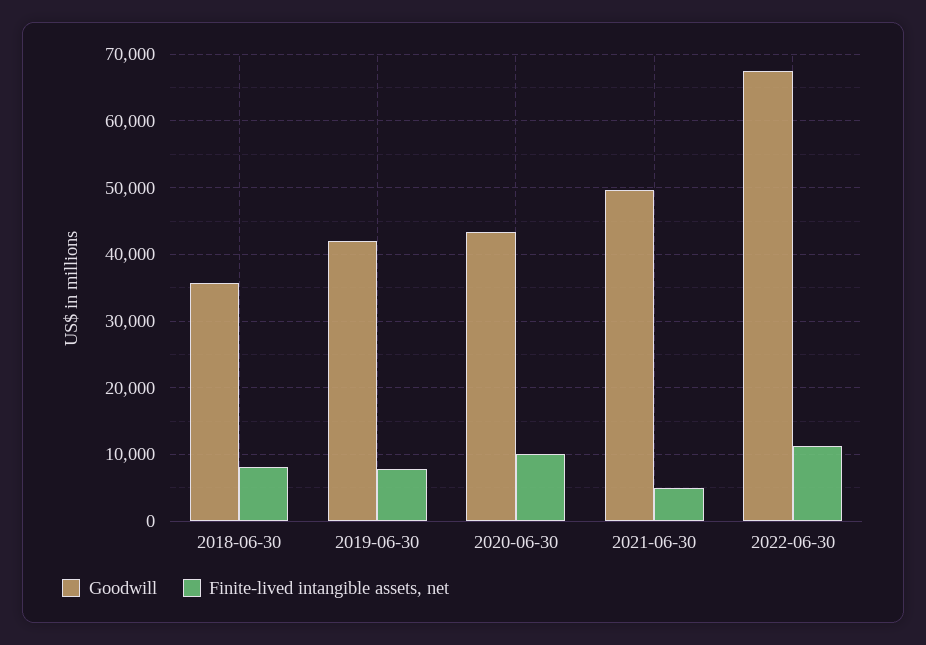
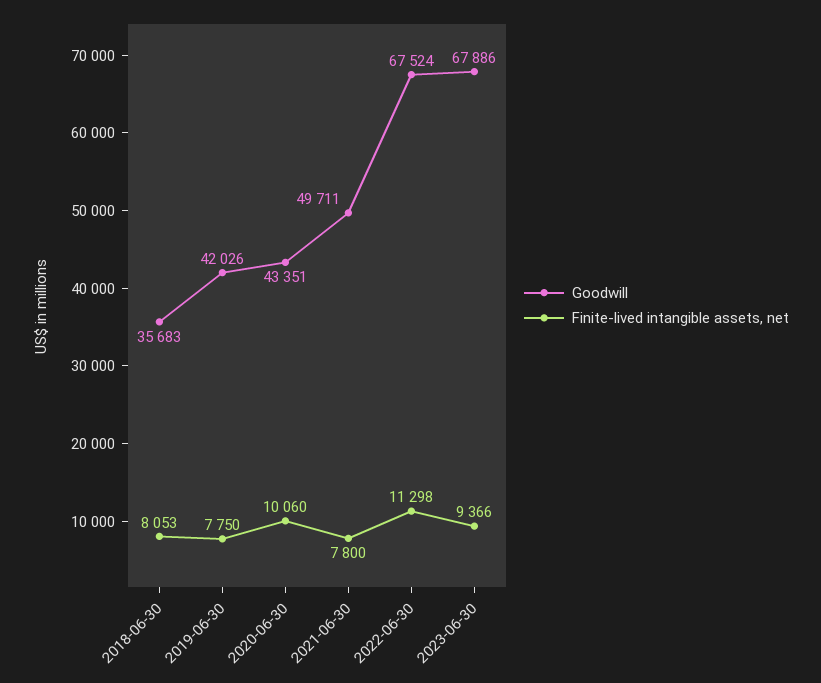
Finite-lived intangible assets, net, 2021-06-30: 5000 -> 7800
Goodwill, 2023-06-30: none -> 67886
Finite-lived intangible assets, net, 2023-06-30: none -> 9366

